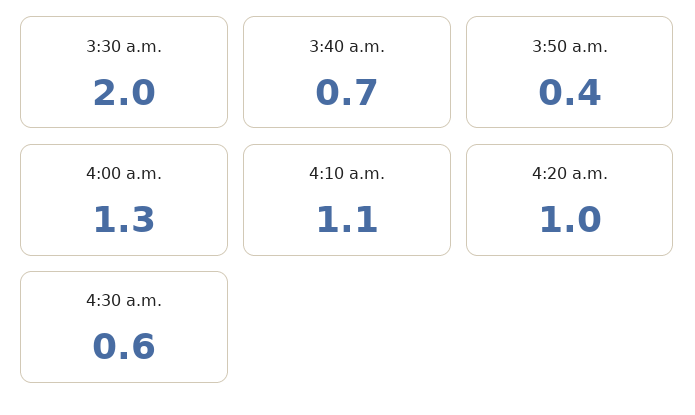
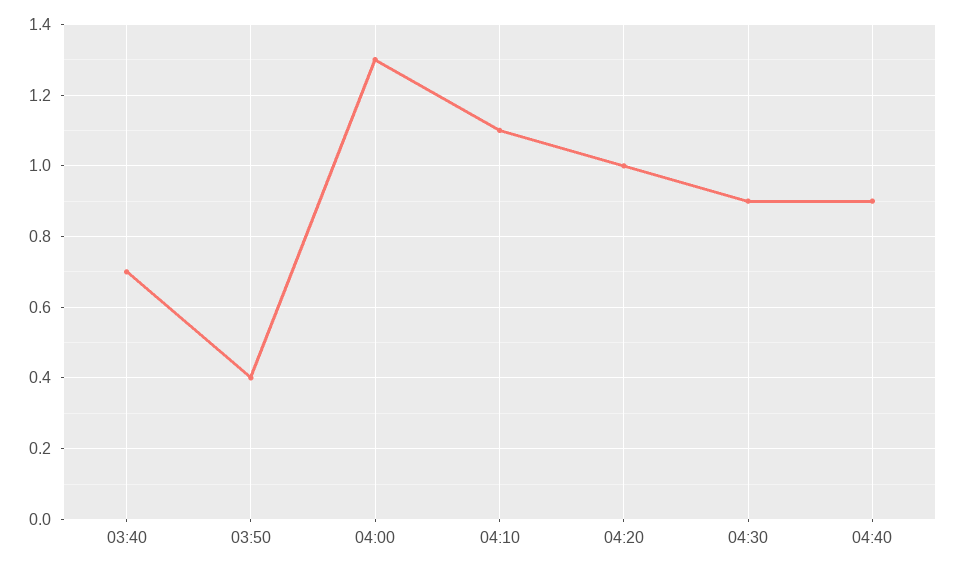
3:30 a.m.: 2 -> none
4:30 a.m.: 0.6 -> 0.9
04:40: none -> 0.9

